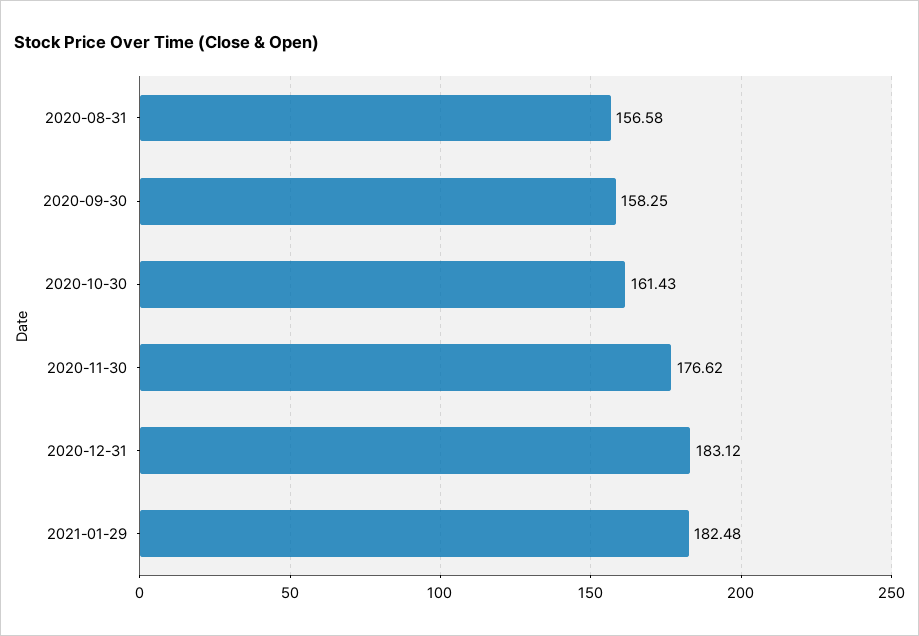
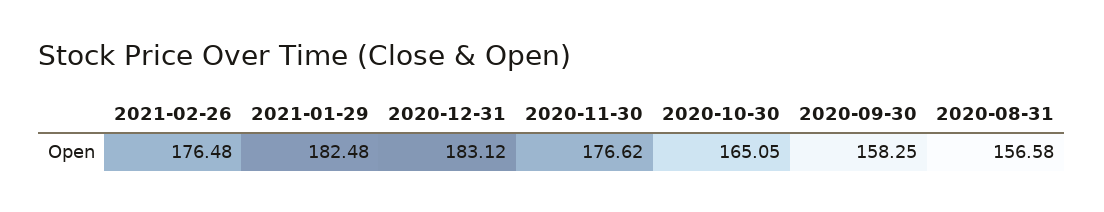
2020-10-30: 161.43 -> 165.05
2021-02-26: none -> 176.48

